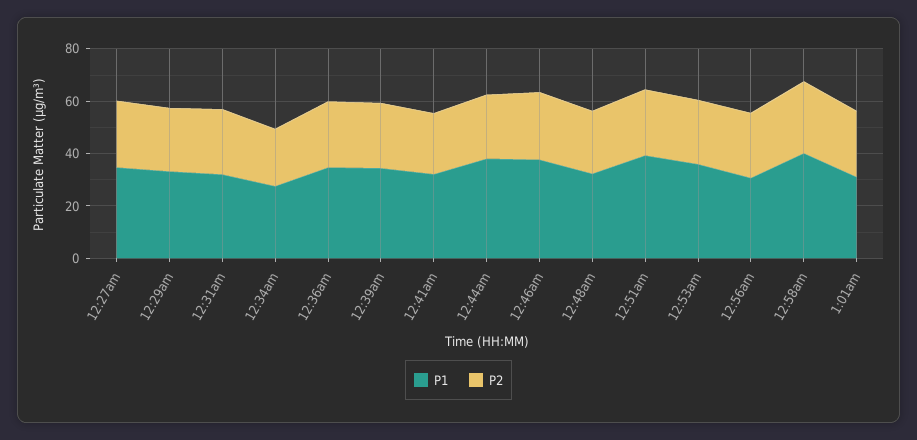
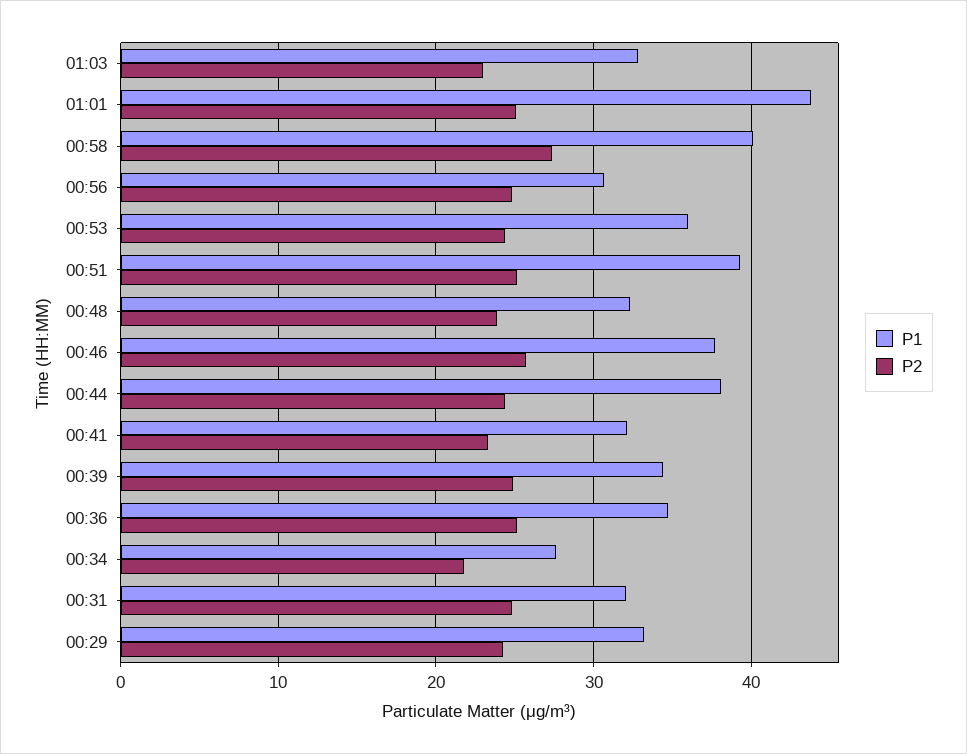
P1, 12:27am: 35 -> none
P2, 12:27am: 25 -> none
P1, 1:01am: 30 -> 44
P1, 01:03: none -> 33
P2, 01:03: none -> 23

